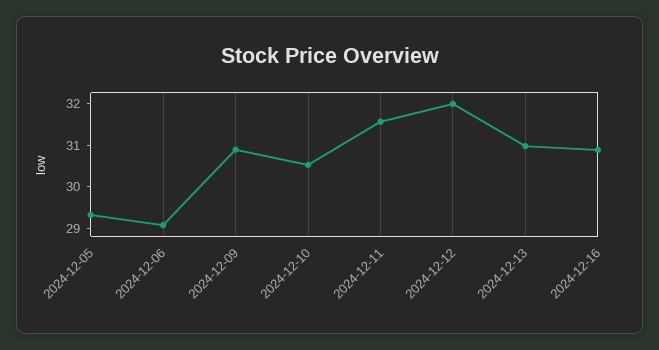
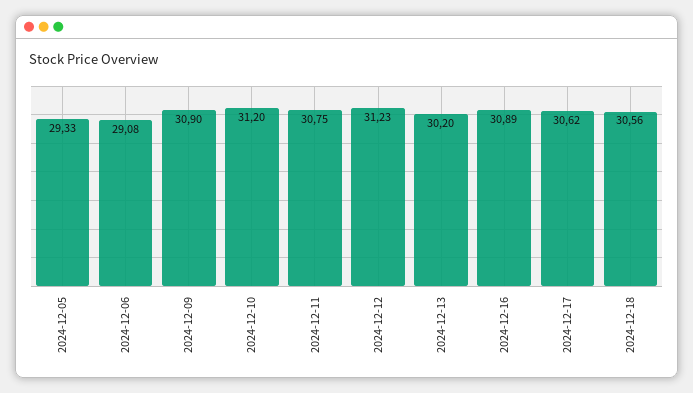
2024-12-10: 30.6 -> 31.2
2024-12-11: 31.6 -> 30.75
2024-12-12: 32 -> 31.23
2024-12-13: 31 -> 30.2
2024-12-17: none -> 30.62
2024-12-18: none -> 30.56

